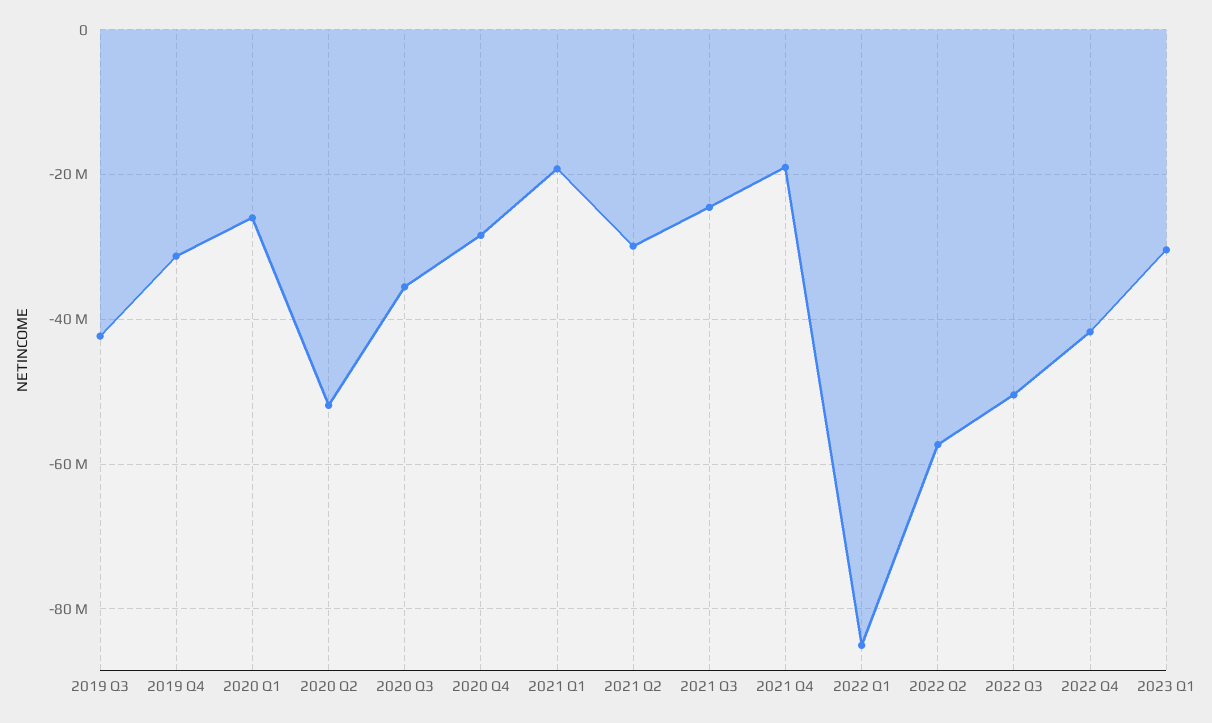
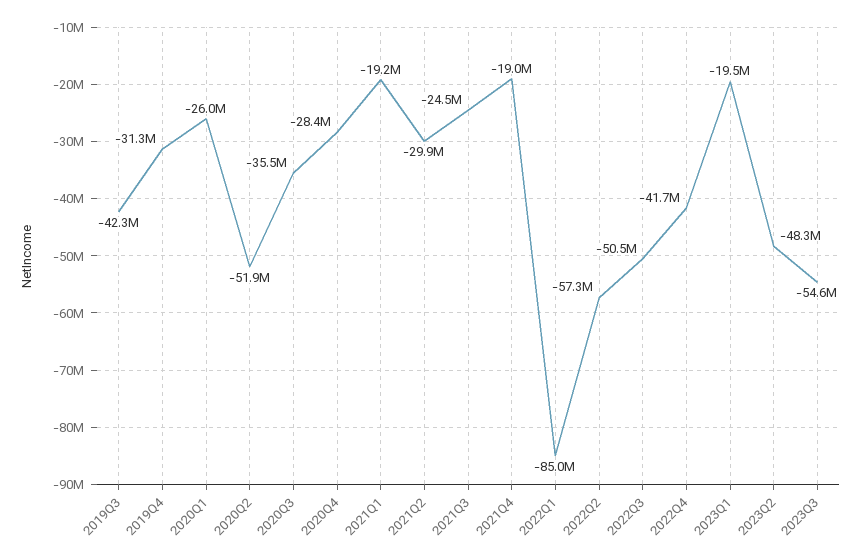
2023 Q1: -30000000 -> -19500000
2023Q2: none -> -48300000
2023Q3: none -> -54600000

